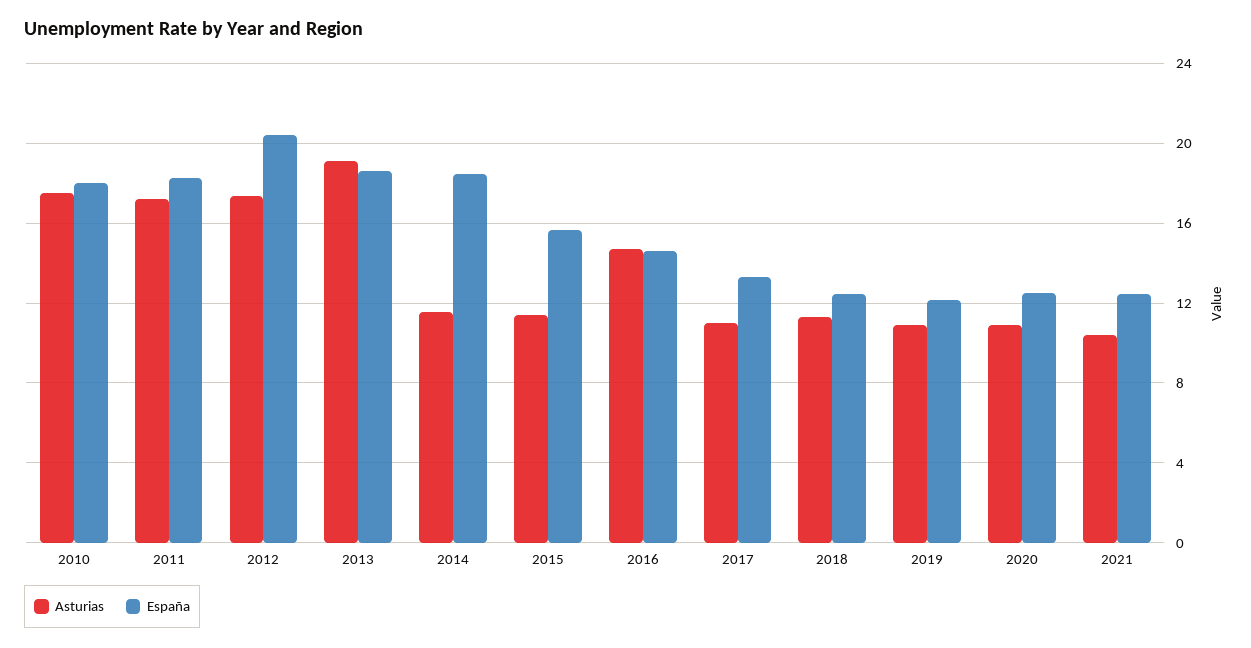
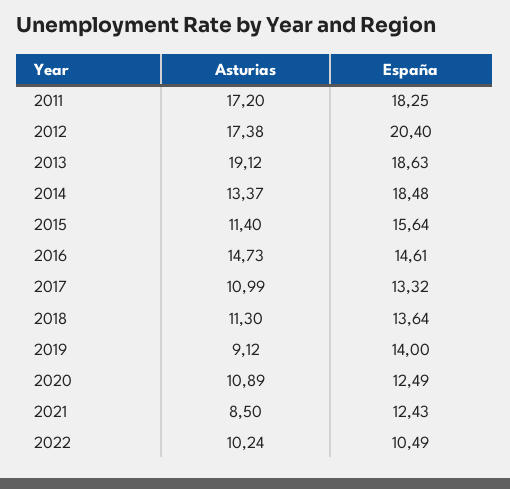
Asturias, 2010: 17.5 -> none
España, 2010: 18 -> none
Asturias, 2014: 11.5 -> 13.37
España, 2018: 12.5 -> 13.64
Asturias, 2019: 11 -> 9.12
España, 2019: 12 -> 14
Asturias, 2021: 10.5 -> 8.5
Asturias, 2022: none -> 10.24
España, 2022: none -> 10.49

